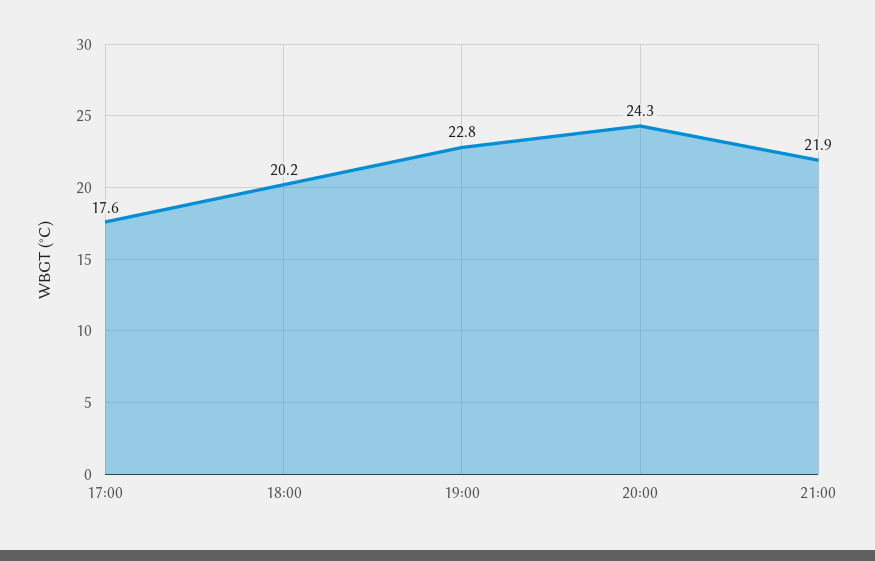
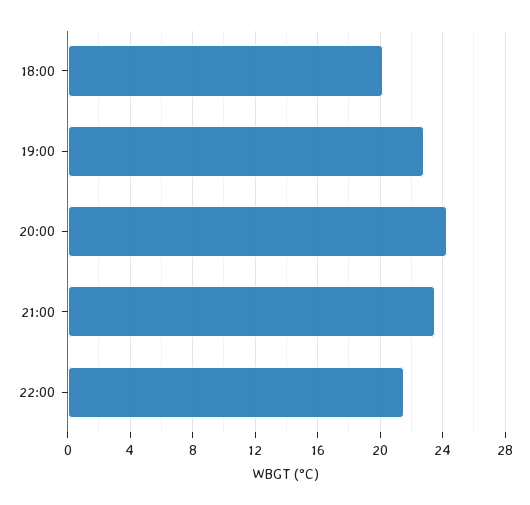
17:00: 17.6 -> none
21:00: 21.9 -> 23.5
22:00: none -> 21.5

